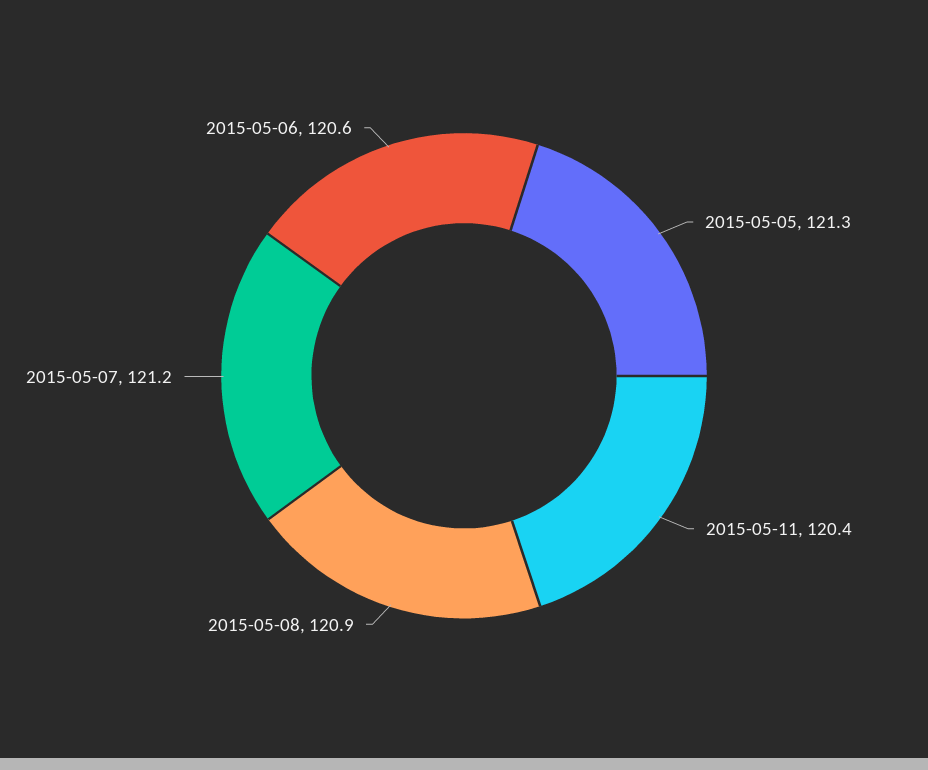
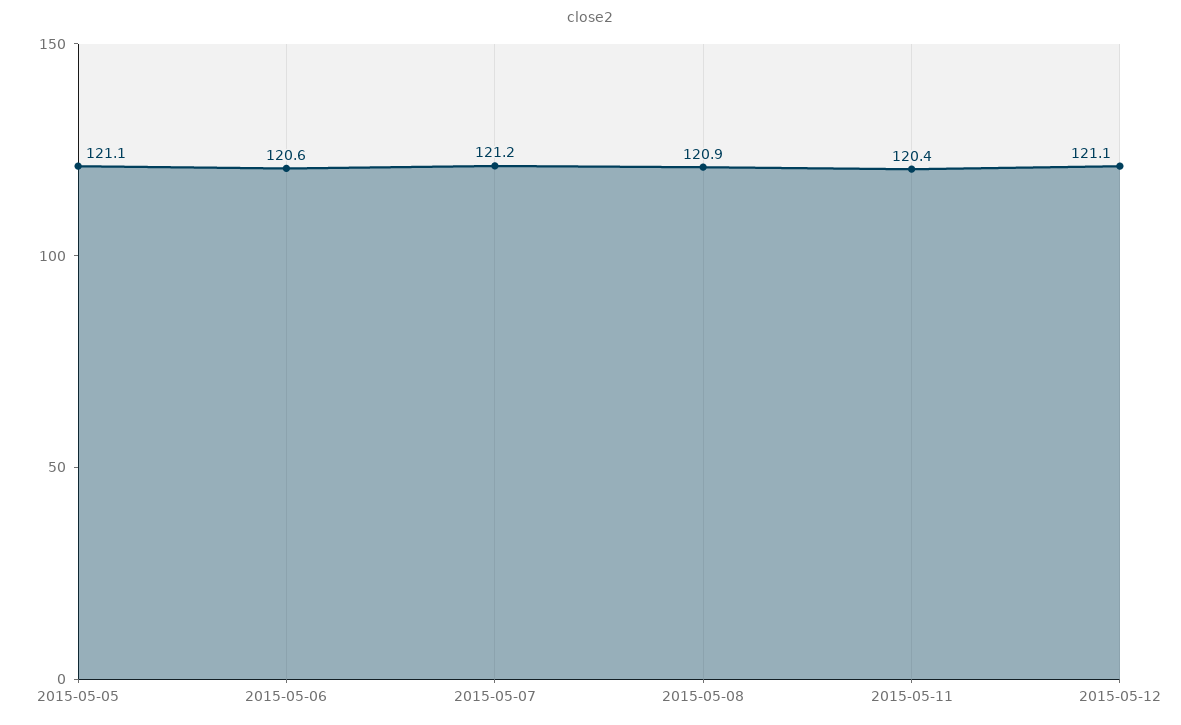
2015-05-05: 121.3 -> 121.1
2015-05-12: none -> 121.1

